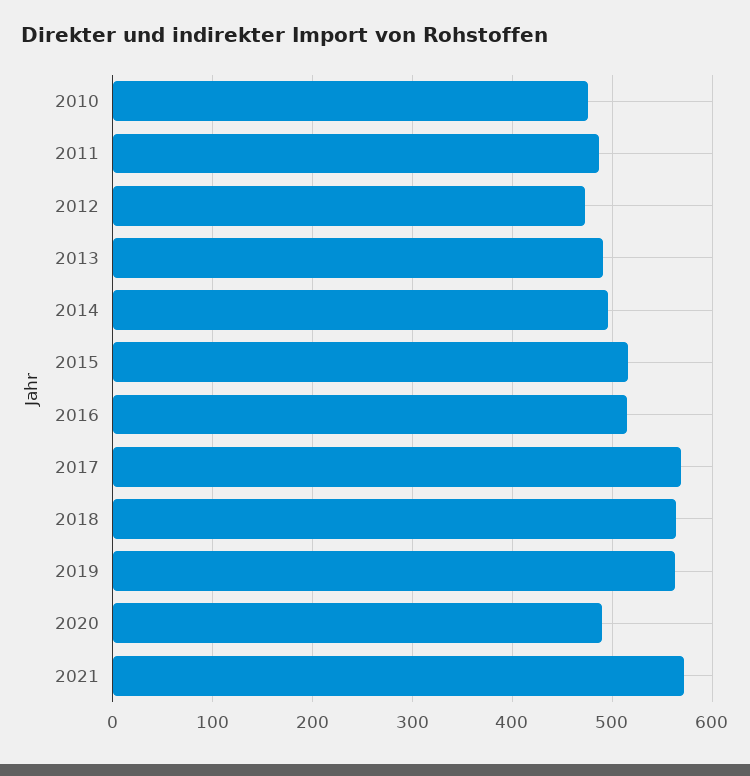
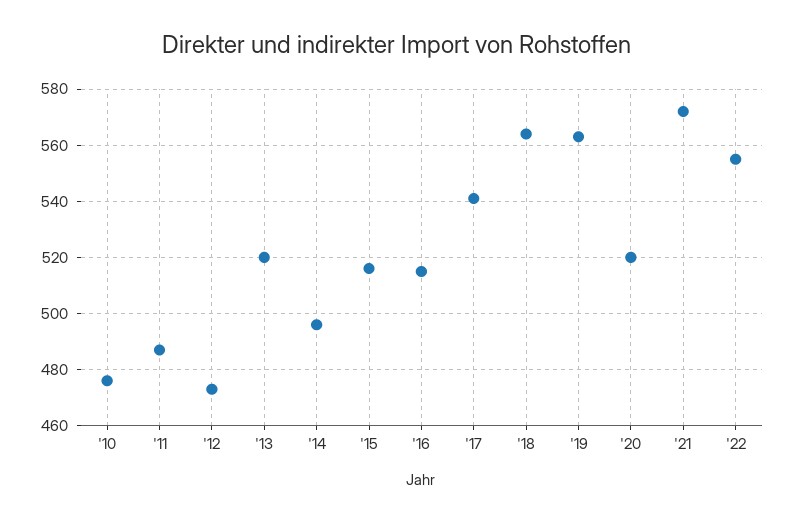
2013: 490 -> 520
2017: 570 -> 540
2020: 490 -> 520
'22: none -> 555

